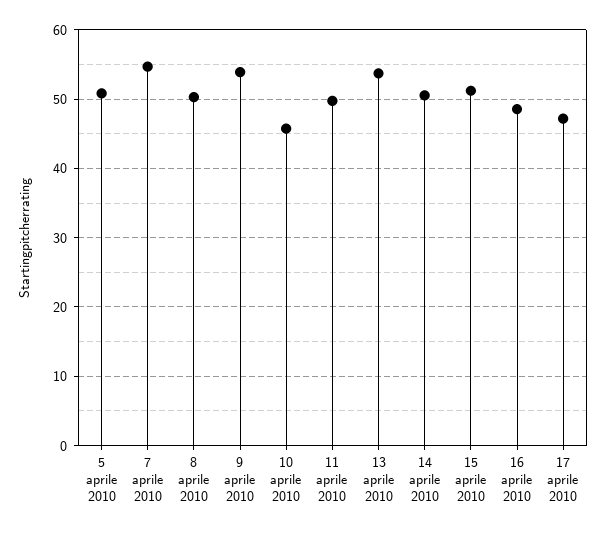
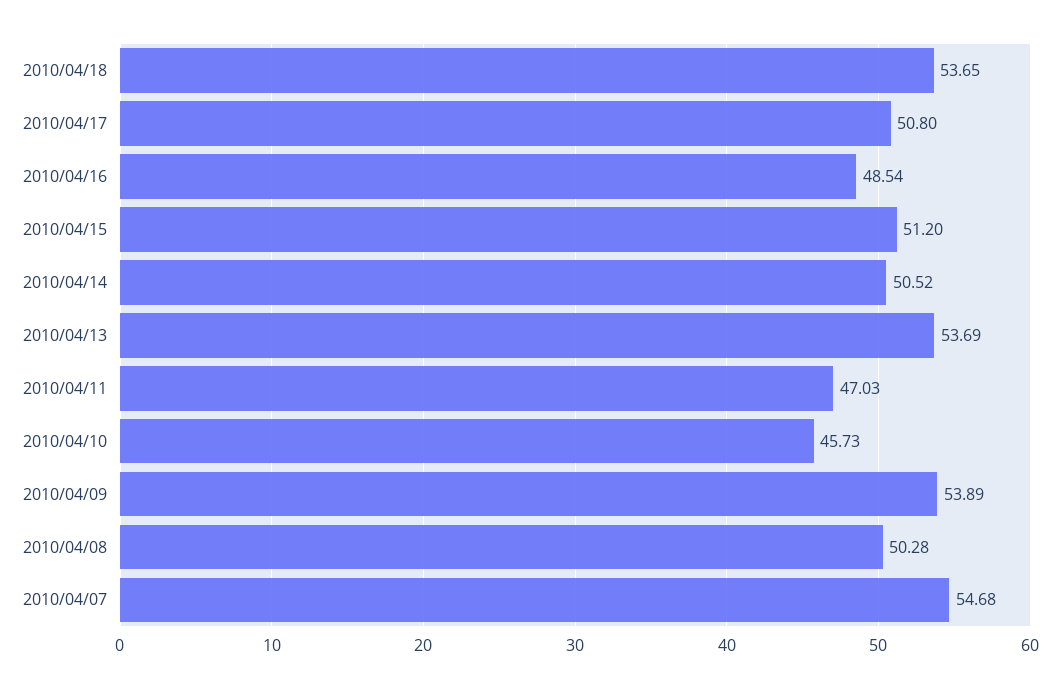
5 aprile 2010: 51 -> none
11 aprile 2010: 50 -> 47.03
17 aprile 2010: 47 -> 50.8
2010/04/18: none -> 53.65

